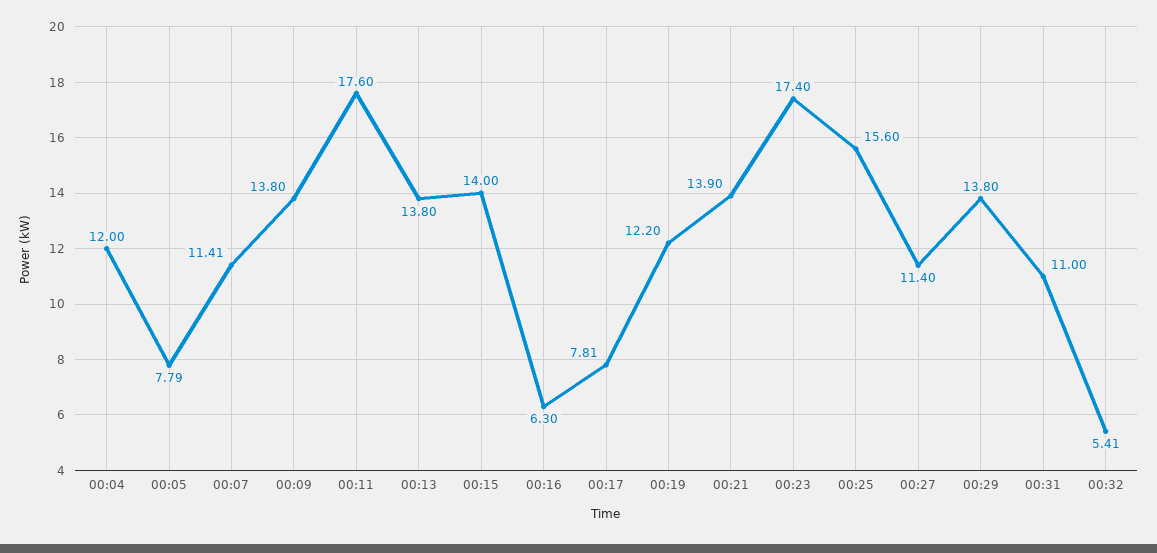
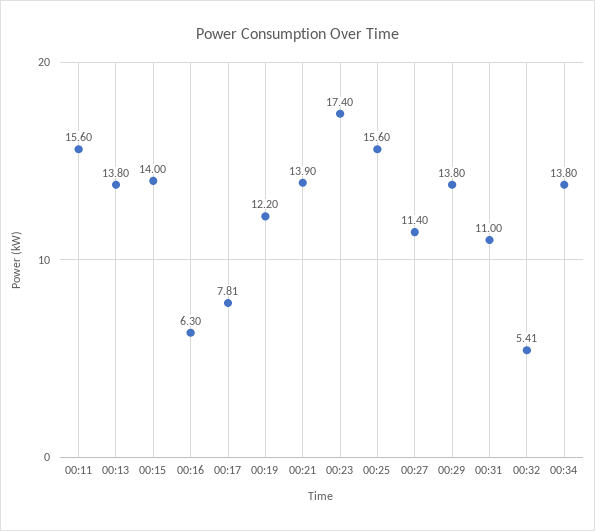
00:04: 12 -> none
00:05: 7.79 -> none
00:07: 11.41 -> none
00:09: 13.8 -> none
00:11: 17.6 -> 15.6
00:34: none -> 13.8

